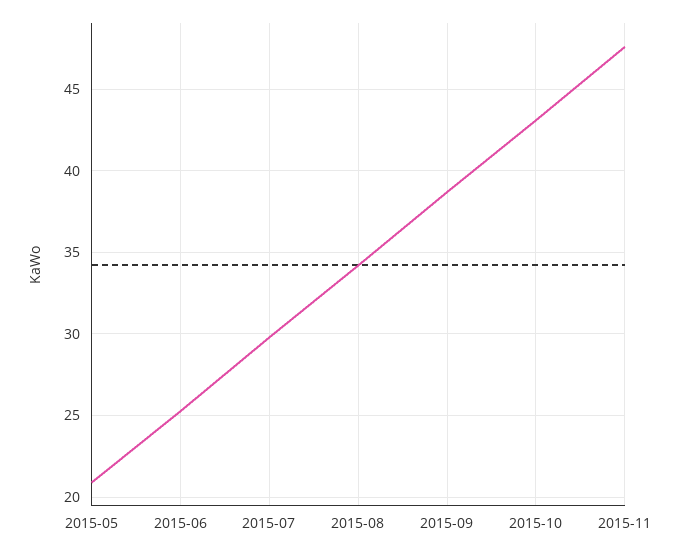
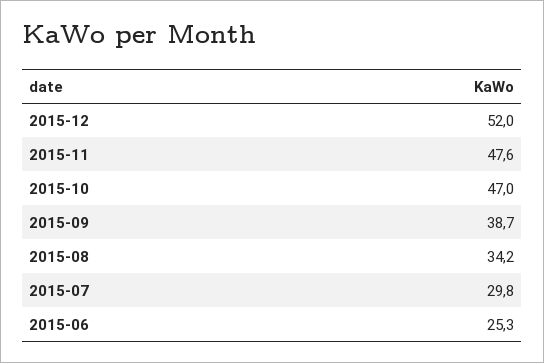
2015-05: 21 -> none
2015-10: 43 -> 47
2015-12: none -> 52

